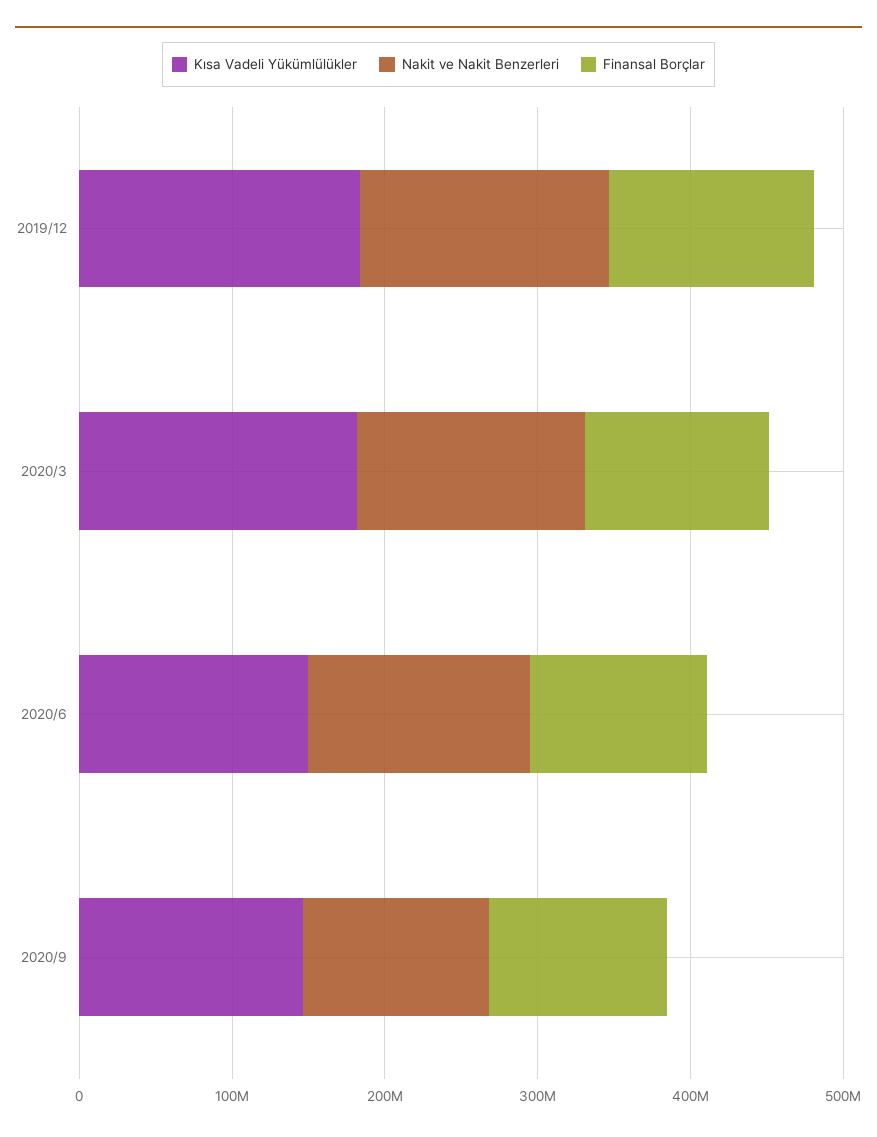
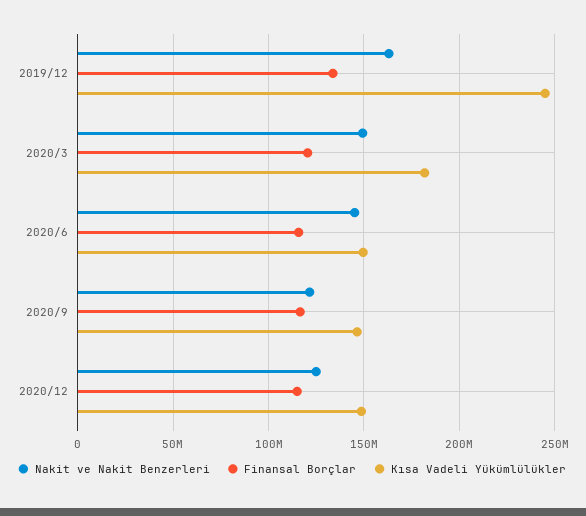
Kısa Vadeli Yükümlülükler, 2019/12: 180000000 -> 245000000
Nakit ve Nakit Benzerleri, 2020/12: none -> 125000000
Finansal Borçlar, 2020/12: none -> 115000000
Kısa Vadeli Yükümlülükler, 2020/12: none -> 150000000

